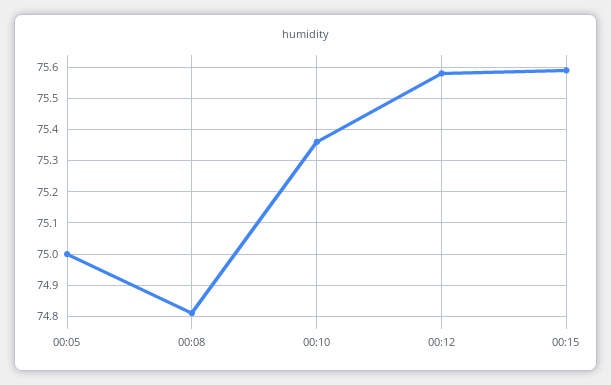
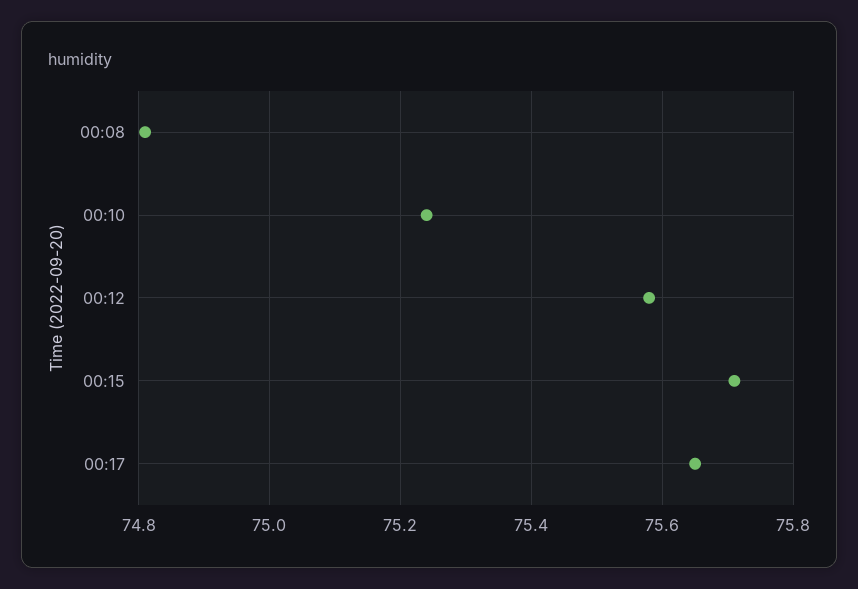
00:05: 75 -> none
00:10: 75.35 -> 75.25
00:15: 75.6 -> 75.7
00:17: none -> 75.65

